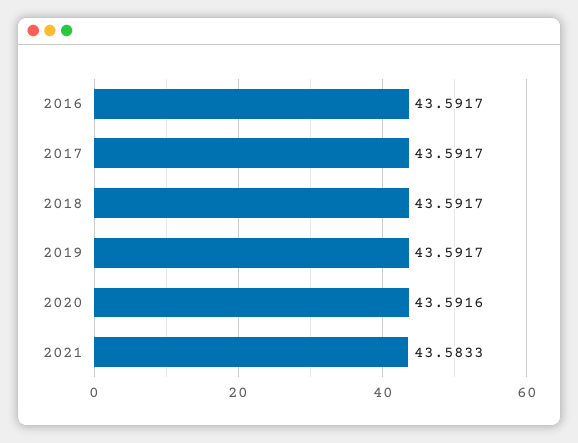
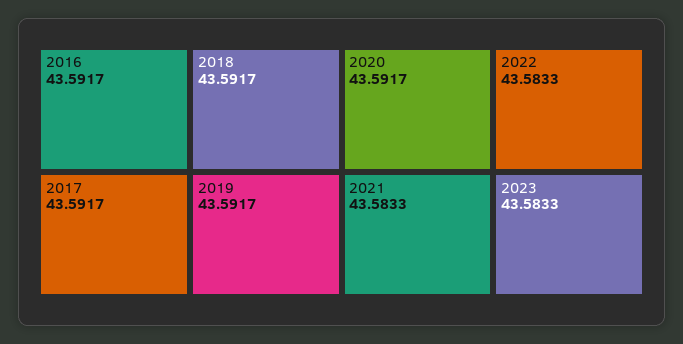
2020: 43.5916 -> 43.5917
2022: none -> 43.5833
2023: none -> 43.5833

